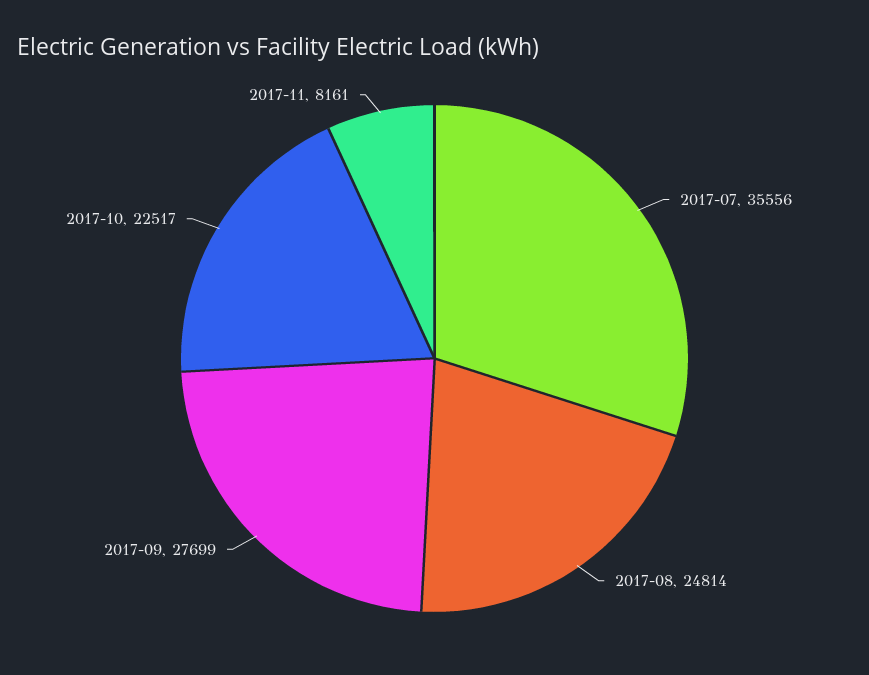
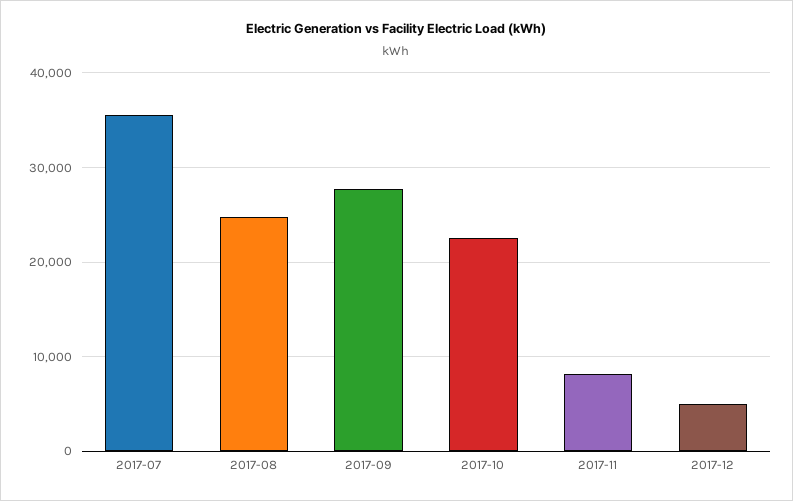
2017-12: none -> 5000

